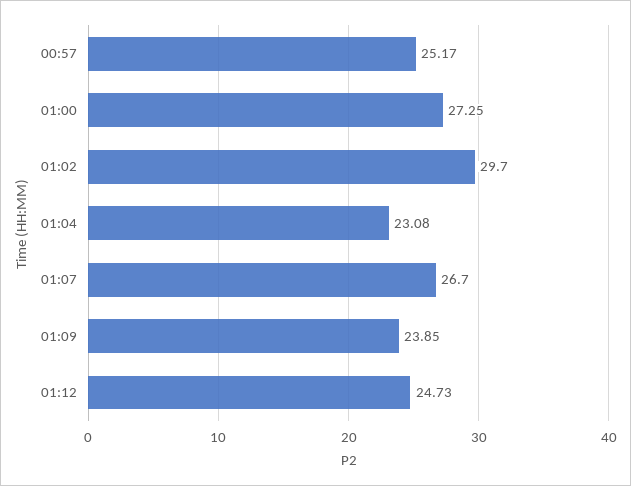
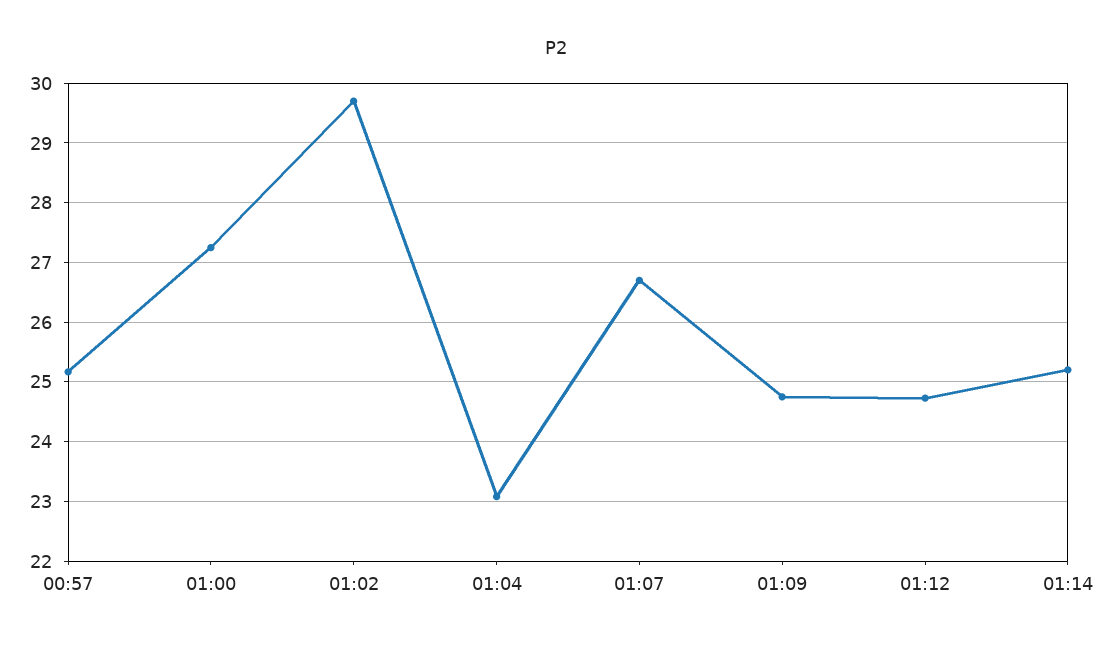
01:09: 23.85 -> 24.8
01:14: none -> 25.2

